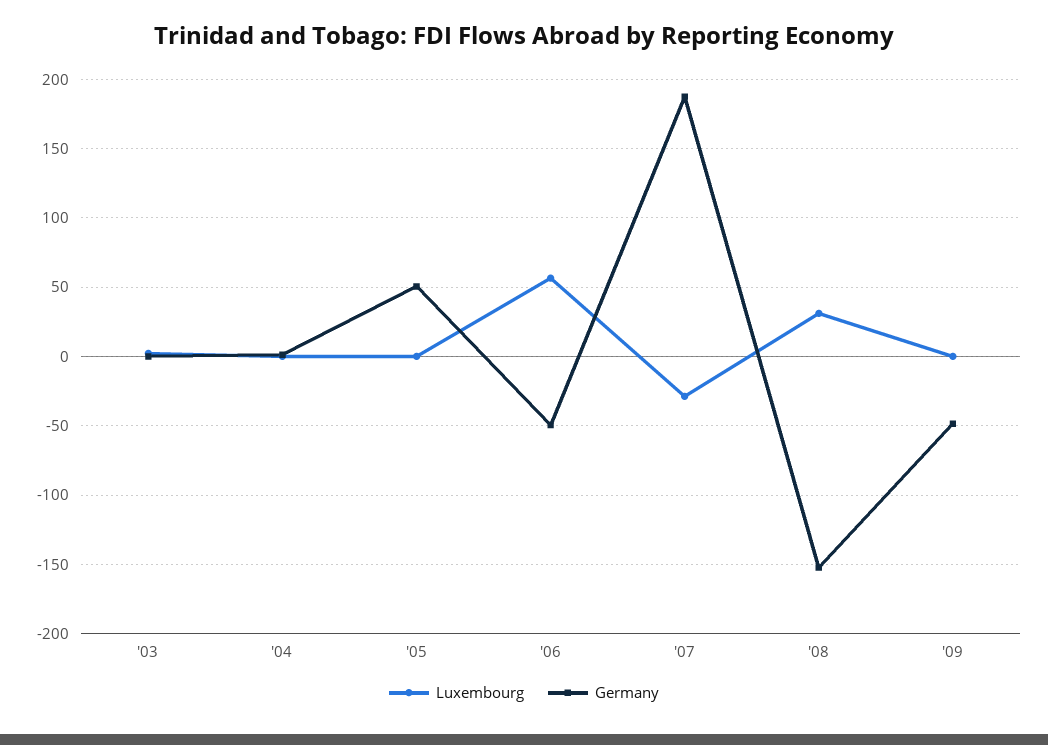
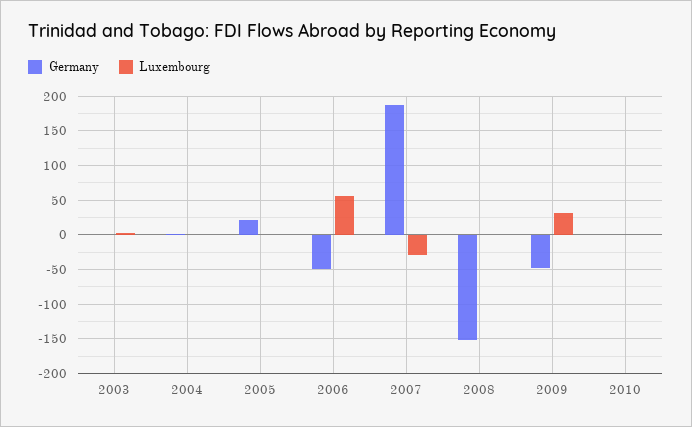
Germany, '05: 50 -> 20
Luxembourg, '08: 30 -> 0
Luxembourg, '09: 0 -> 30
Germany, 2010: none -> 0
Luxembourg, 2010: none -> 0

